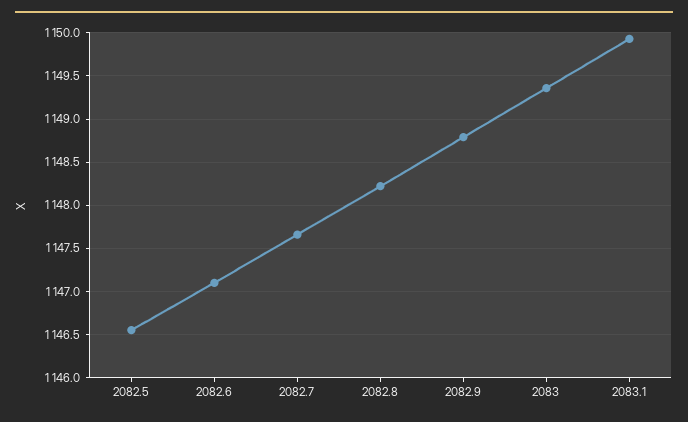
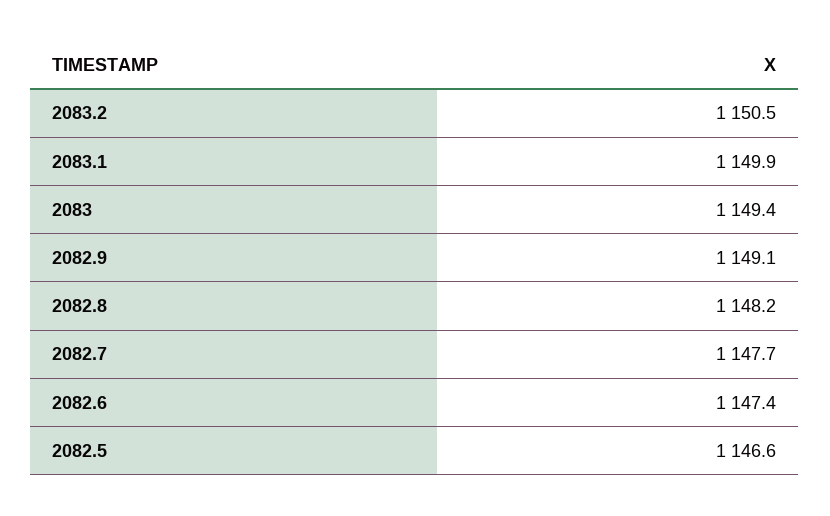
2082.6: 1147.1 -> 1147.4
2082.9: 1148.8 -> 1149.1
2083.2: none -> 1150.5

